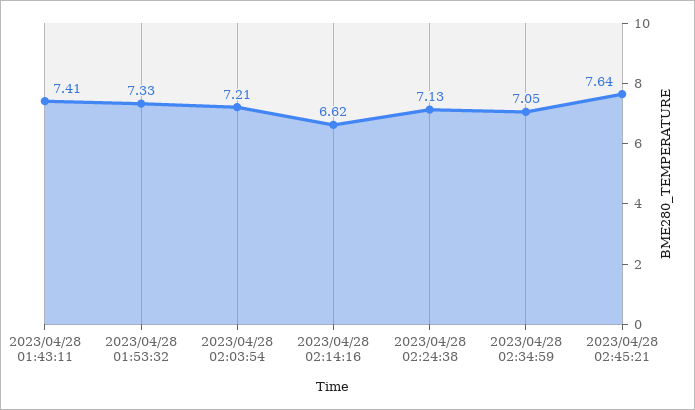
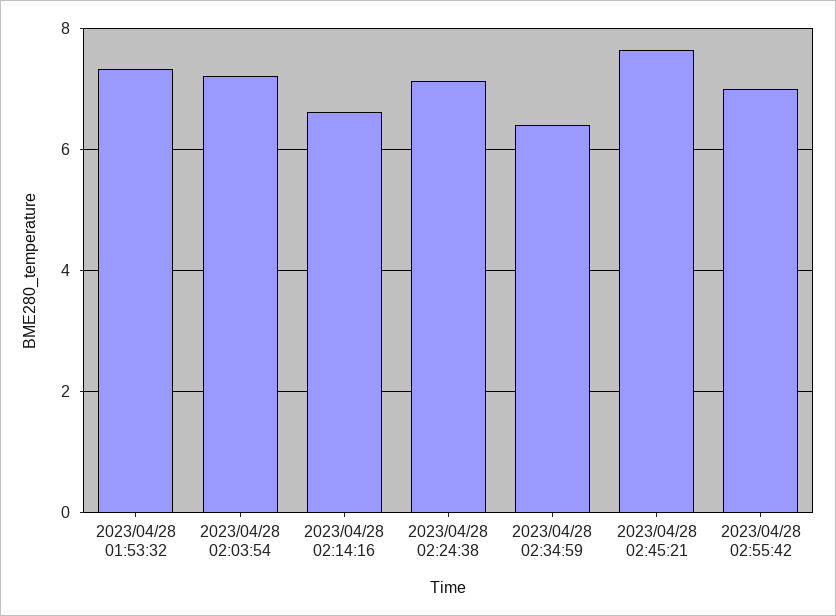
2023/04/28 01:43:11: 7.41 -> none
2023/04/28 02:34:59: 7.05 -> 6.4
2023/04/28 02:55:42: none -> 7

